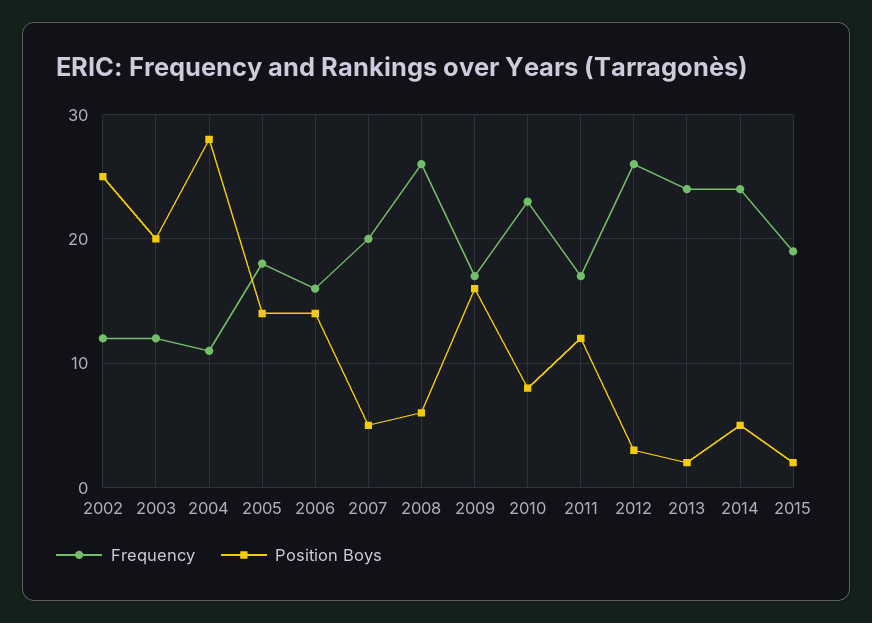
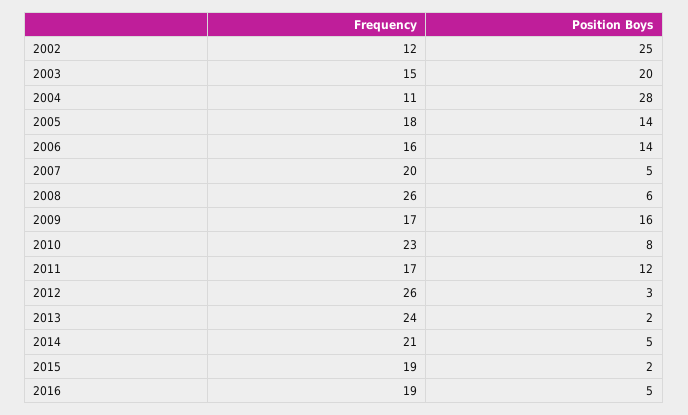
Frequency, 2003: 12 -> 15
Frequency, 2014: 24 -> 21
Frequency, 2016: none -> 19
Position Boys, 2016: none -> 5

